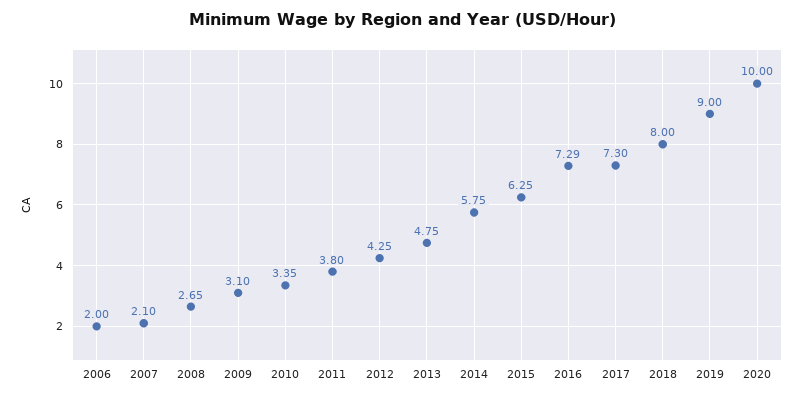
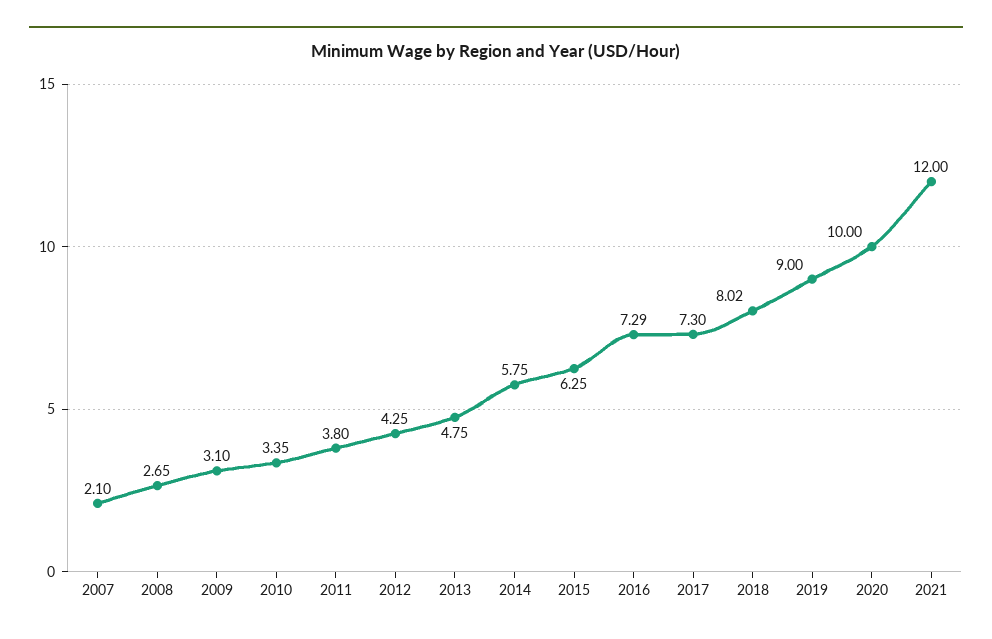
2006: 2 -> none
2018: 8 -> 8.02
2021: none -> 12

